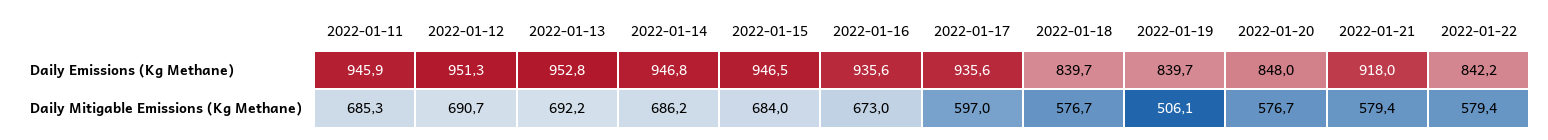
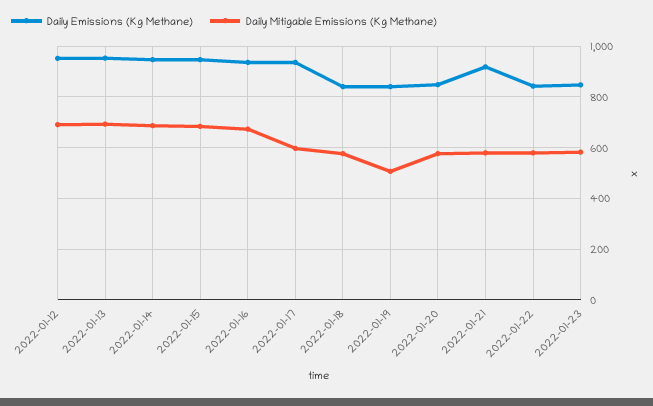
Daily Emissions (Kg Methane), 2022-01-11: 945.9 -> none
Daily Mitigable Emissions (Kg Methane), 2022-01-11: 685.3 -> none
Daily Emissions (Kg Methane), 2022-01-23: none -> 850
Daily Mitigable Emissions (Kg Methane), 2022-01-23: none -> 575

